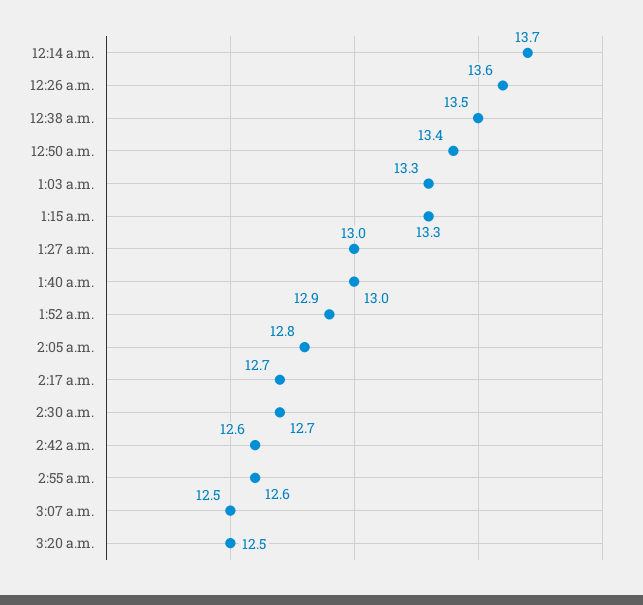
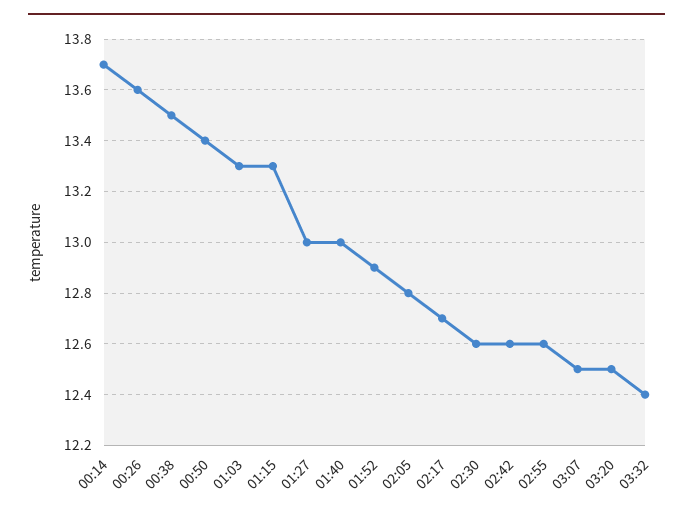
2:30 a.m.: 12.7 -> 12.6
03:32: none -> 12.4

